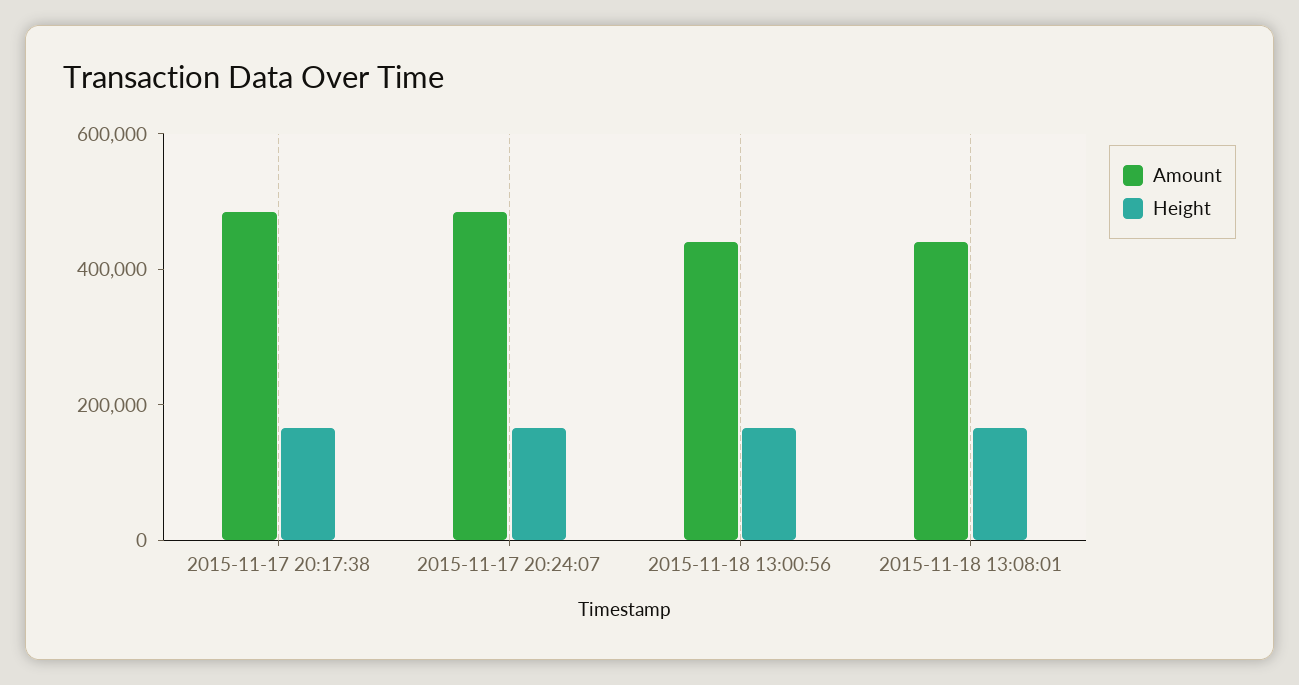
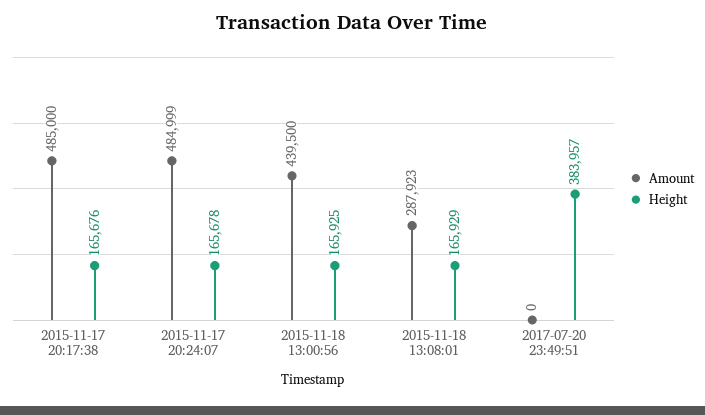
Amount, 2015-11-18 13:08:01: 450000 -> 287923
Amount, 2017-07-20 23:49:51: none -> 0
Height, 2017-07-20 23:49:51: none -> 383957

